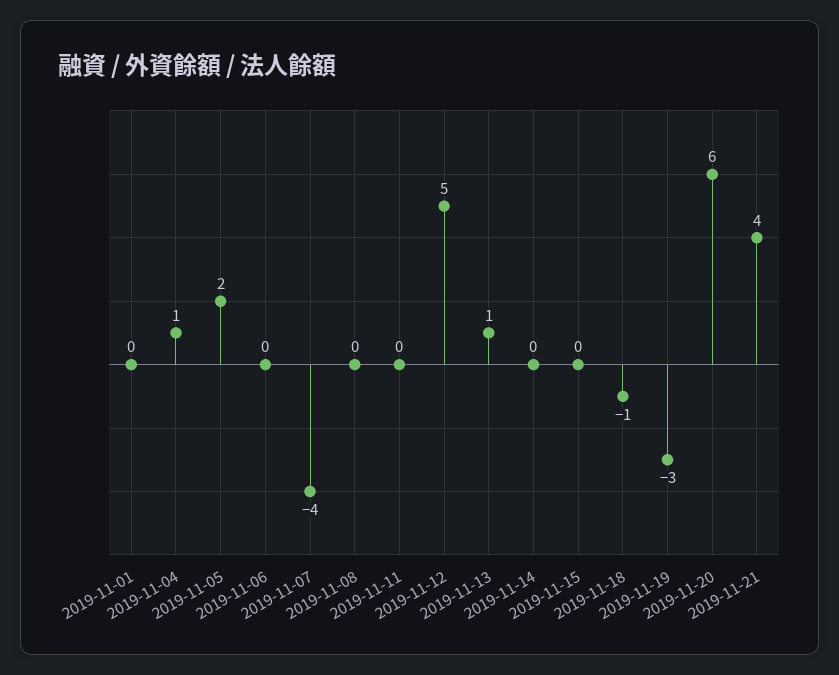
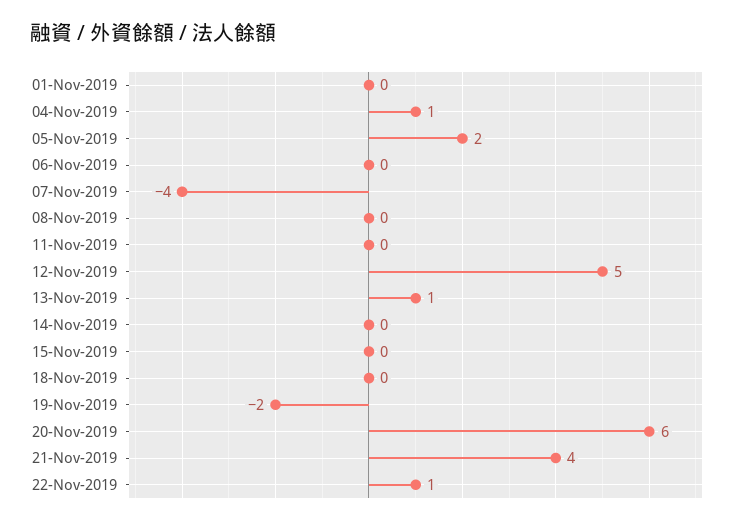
2019-11-18: -1 -> 0
2019-11-19: -3 -> -2
22-Nov-2019: none -> 1

